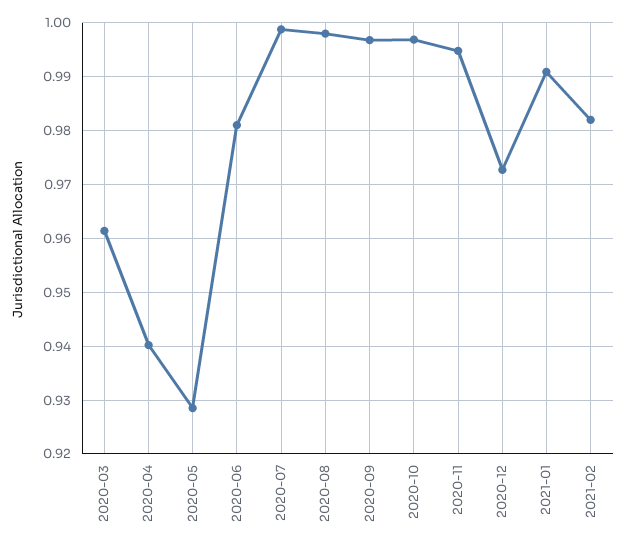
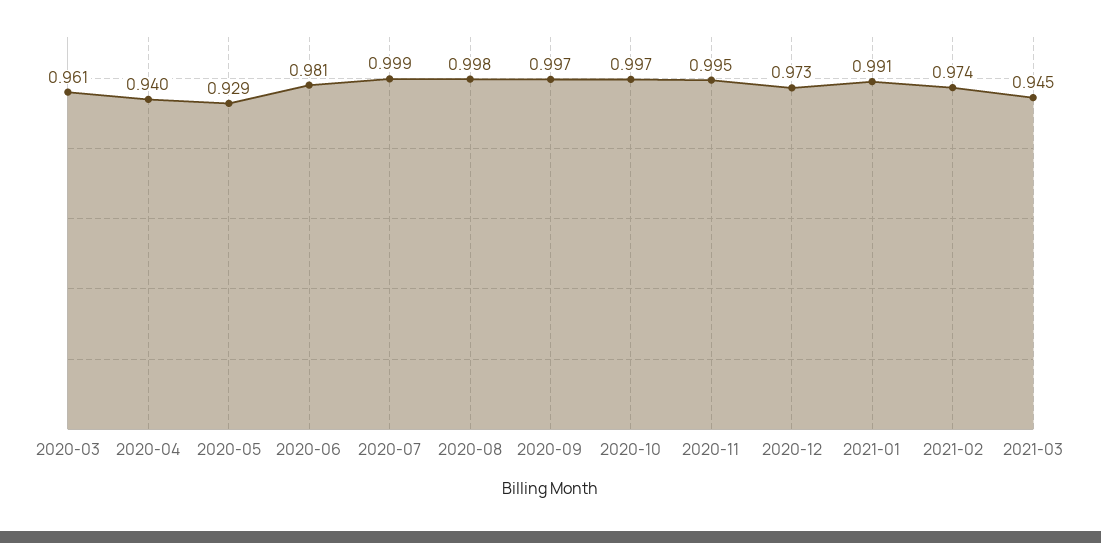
2021-02: 0.982 -> 0.974
2021-03: none -> 0.945

